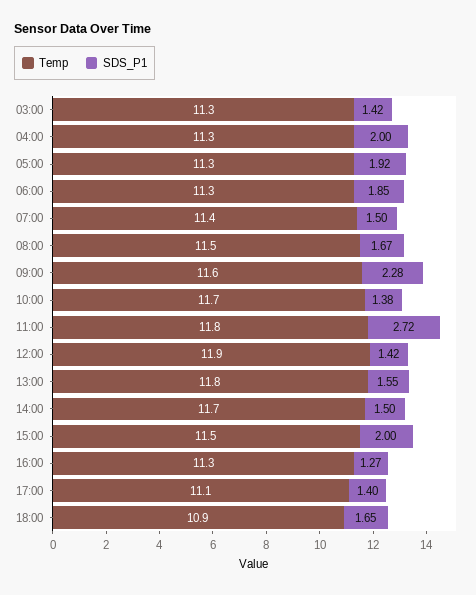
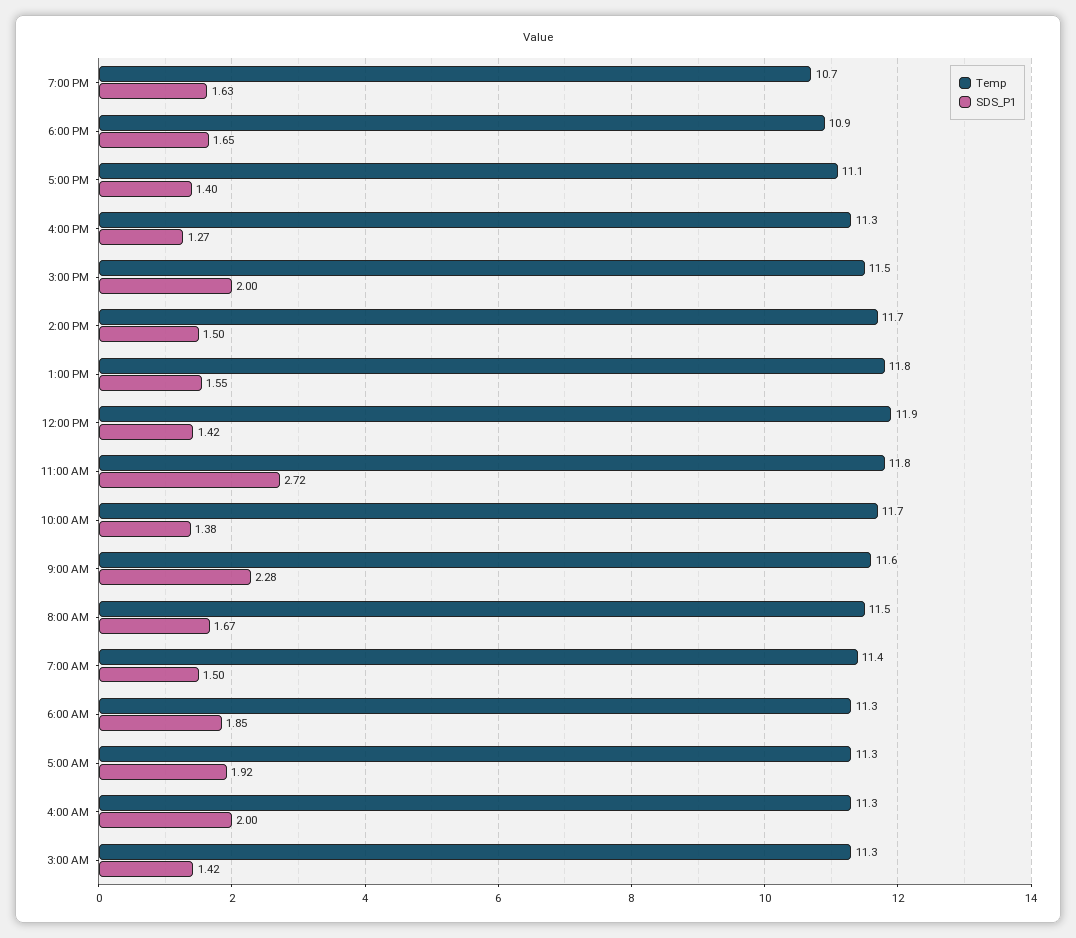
Temp, 7:00 PM: none -> 10.7
SDS_P1, 7:00 PM: none -> 1.63

